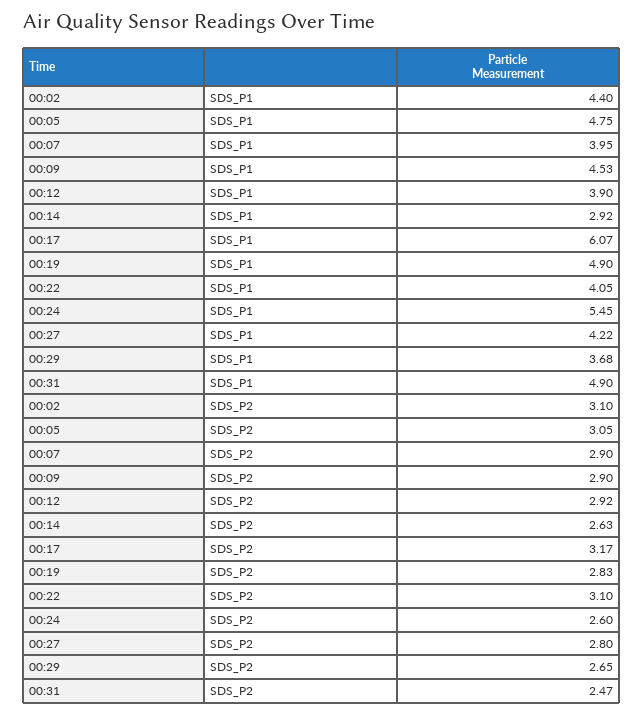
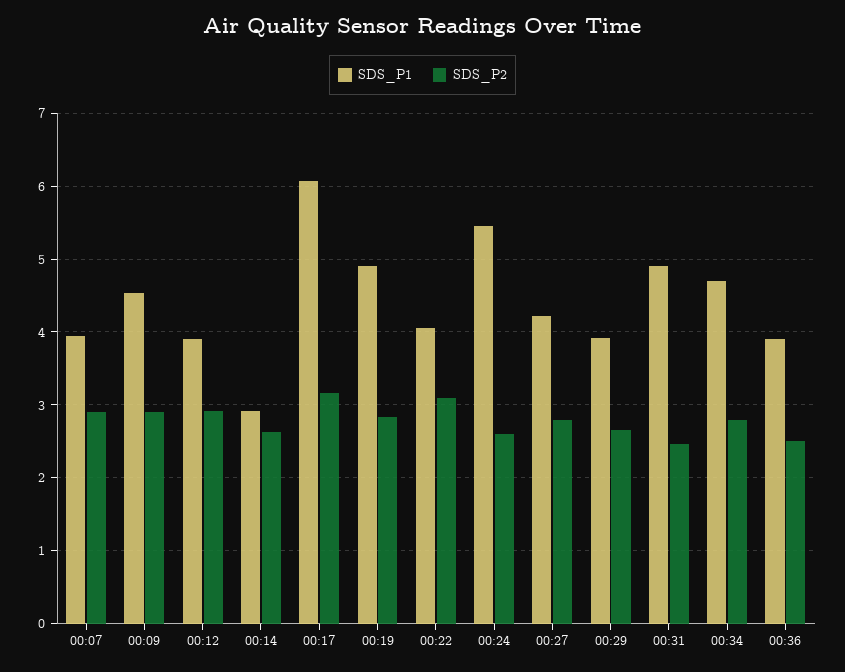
SDS_P1, 00:02: 4.4 -> none
SDS_P1, 00:05: 4.75 -> none
SDS_P1, 00:29: 3.68 -> 3.9
SDS_P2, 00:02: 3.1 -> none
SDS_P2, 00:05: 3.05 -> none
SDS_P1, 00:34: none -> 4.7
SDS_P2, 00:34: none -> 2.8
SDS_P1, 00:36: none -> 3.9
SDS_P2, 00:36: none -> 2.5

